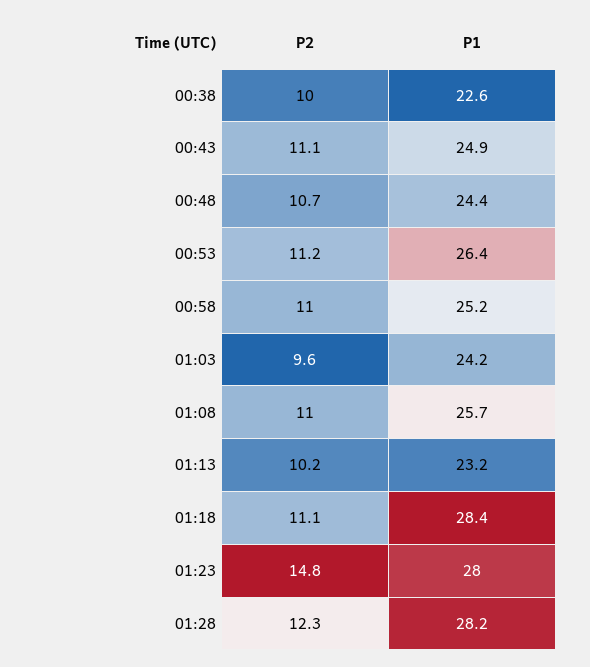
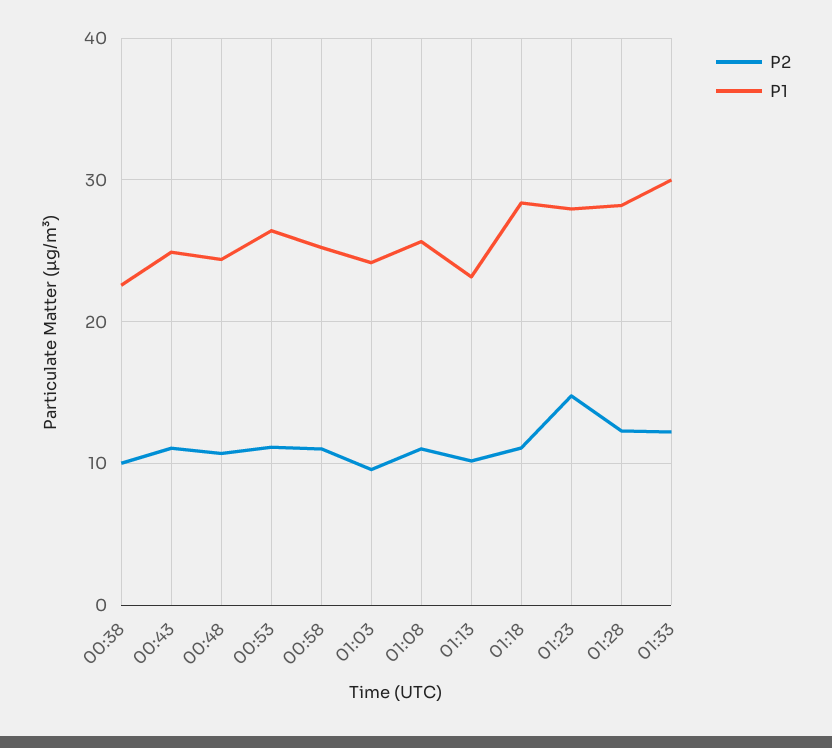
P2, 01:33: none -> 12
P1, 01:33: none -> 30

